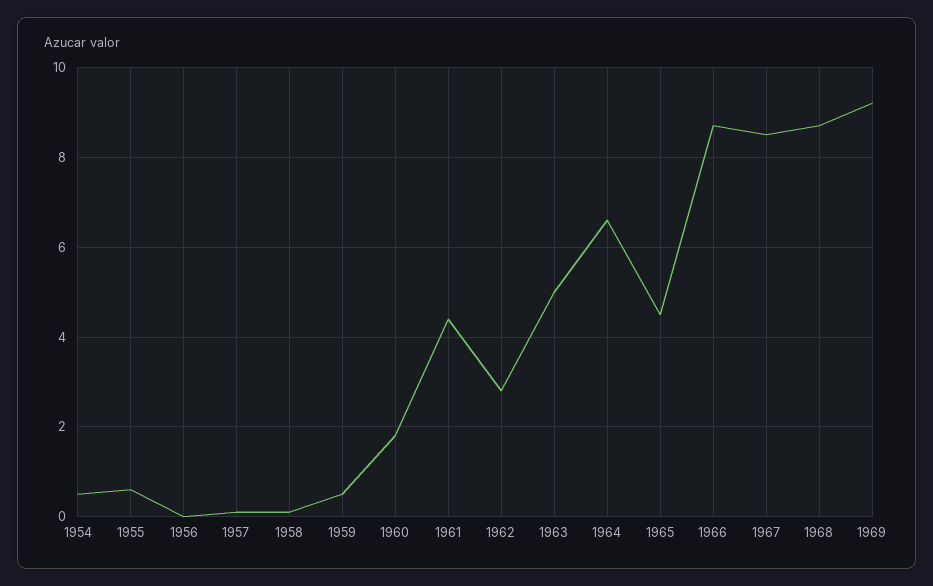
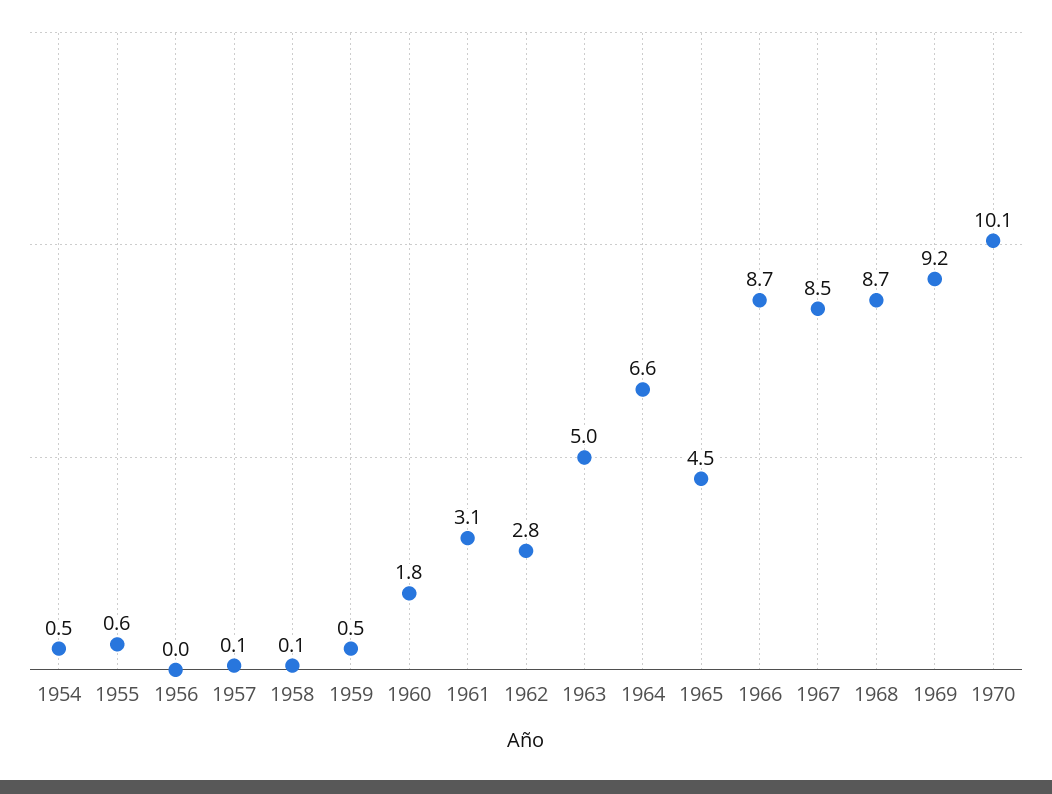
1961: 4.5 -> 3.1
1970: none -> 10.1

